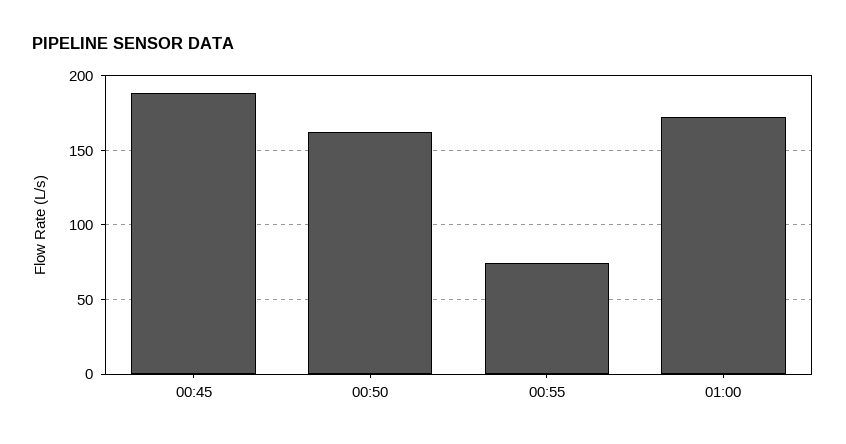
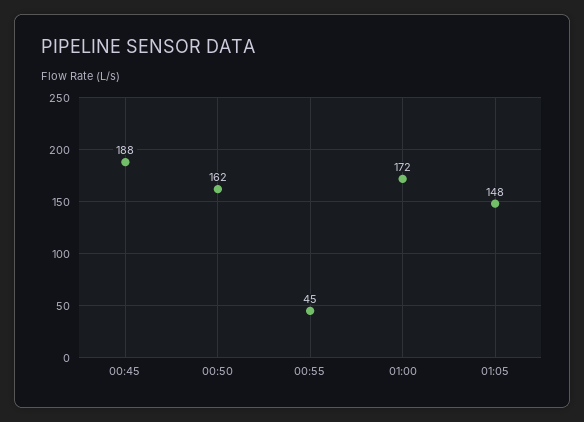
00:55: 75 -> 45
01:05: none -> 148

